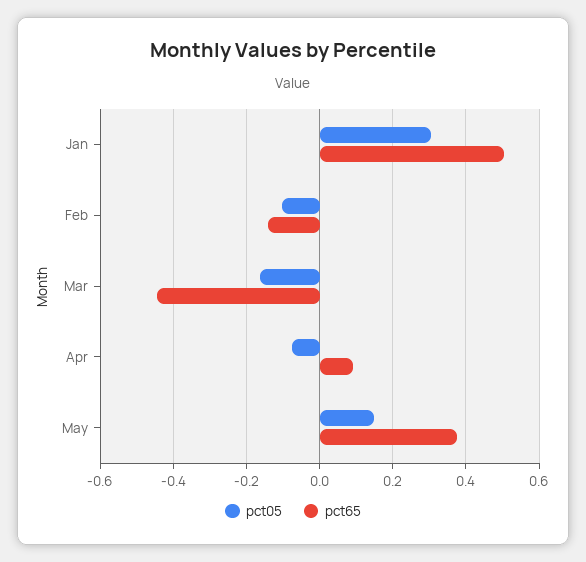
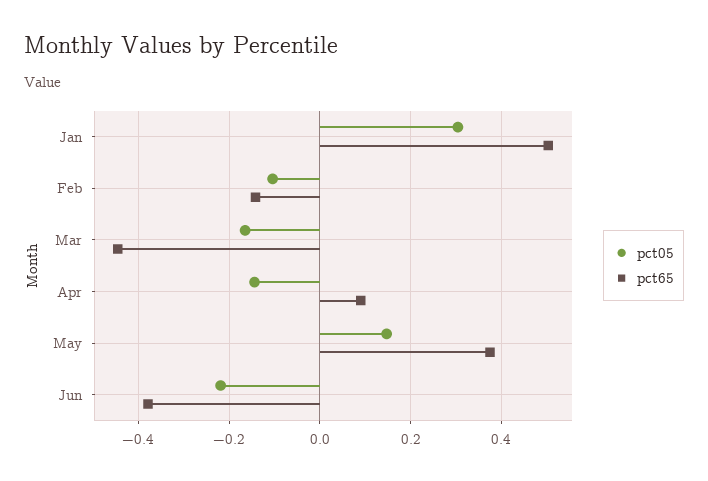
pct05, Apr: -0.08 -> -0.14
pct05, Jun: none -> -0.22
pct65, Jun: none -> -0.38

